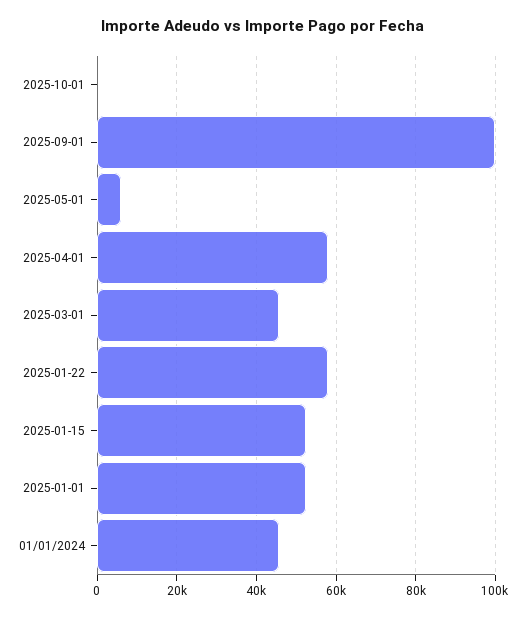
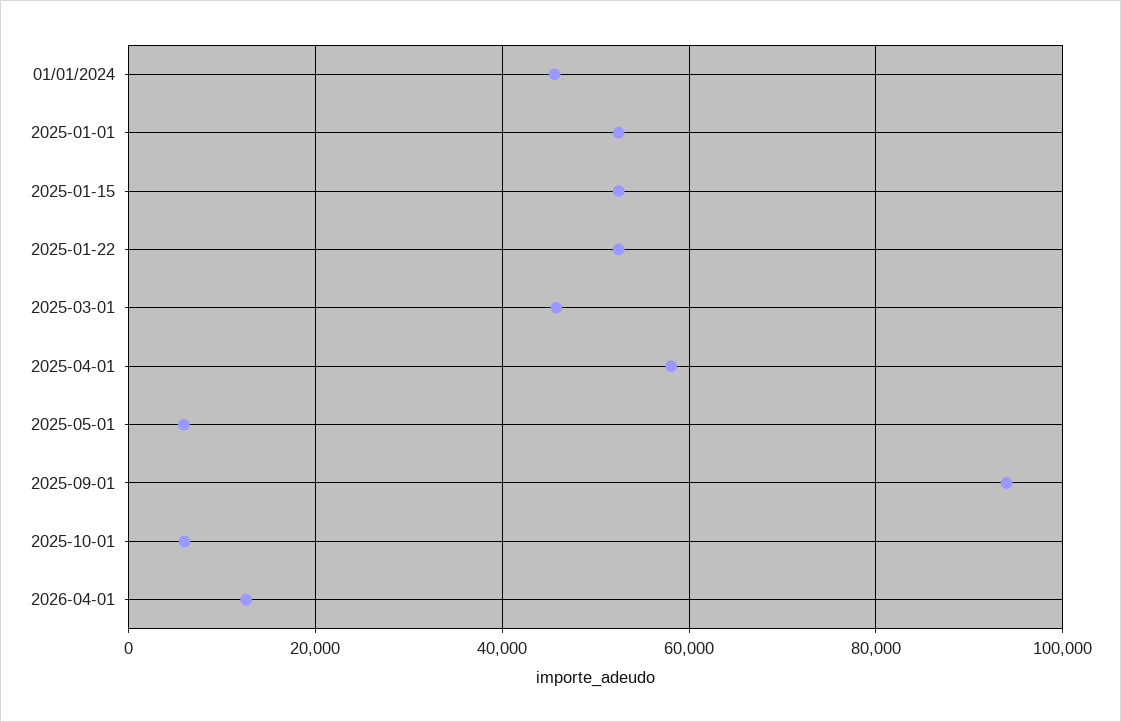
2025-10-01: 0 -> 6000
2025-09-01: 100000 -> 94000
2025-01-22: 58000 -> 52000
2026-04-01: none -> 12000

